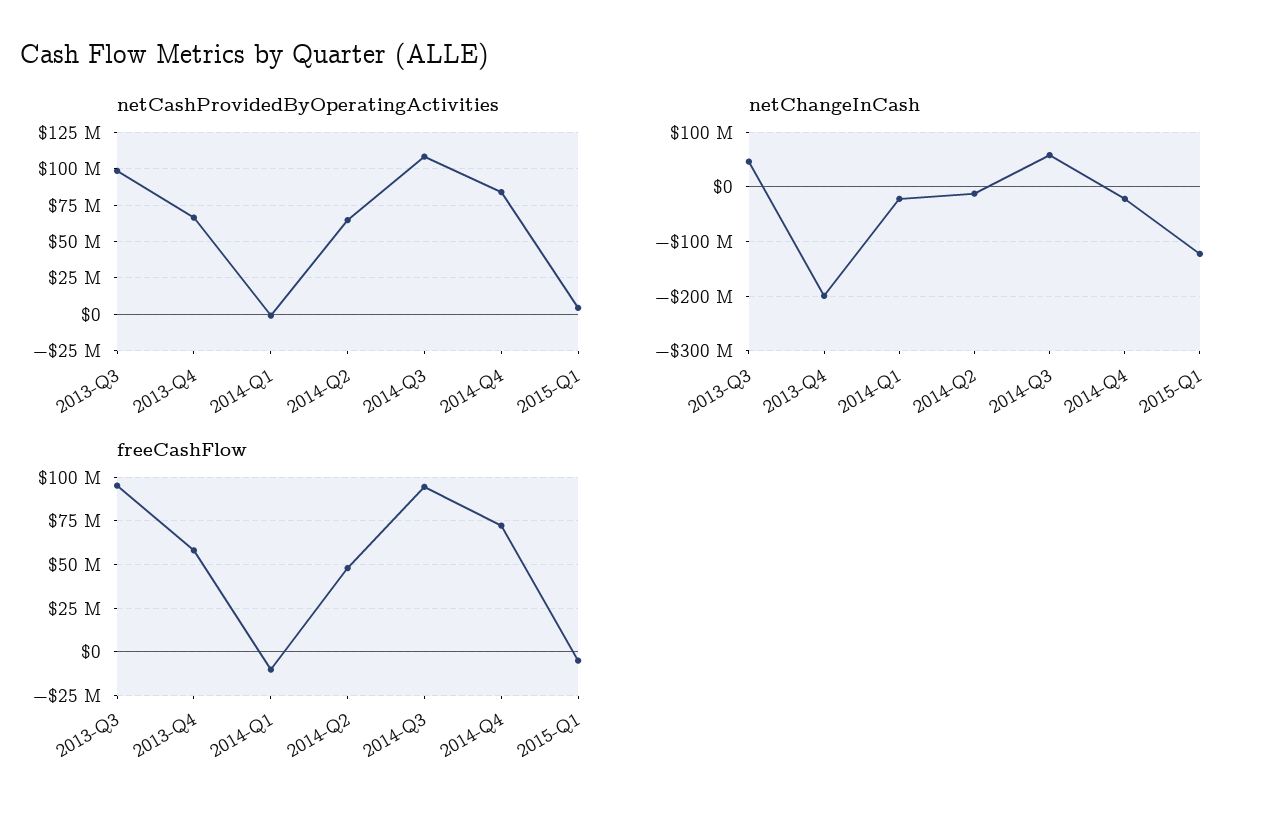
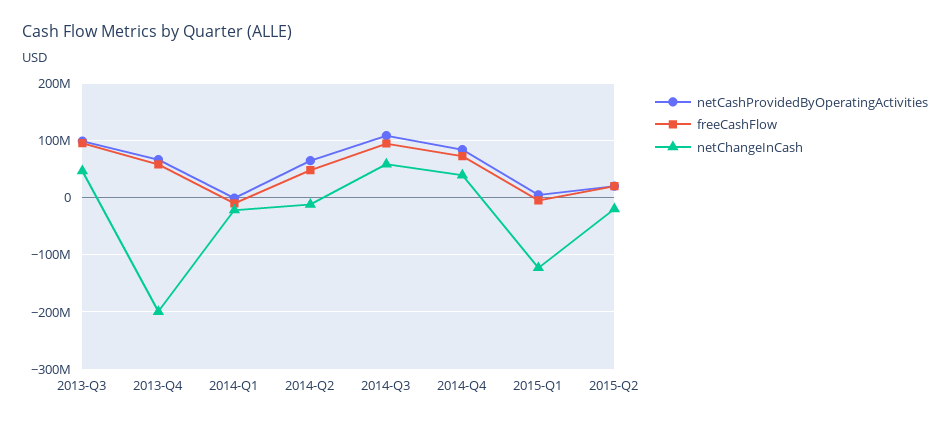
netChangeInCash, 2014-Q4: -20000000 -> 40000000
netCashProvidedByOperatingActivities, 2015-Q2: none -> 20000000
freeCashFlow, 2015-Q2: none -> 20000000
netChangeInCash, 2015-Q2: none -> -20000000

